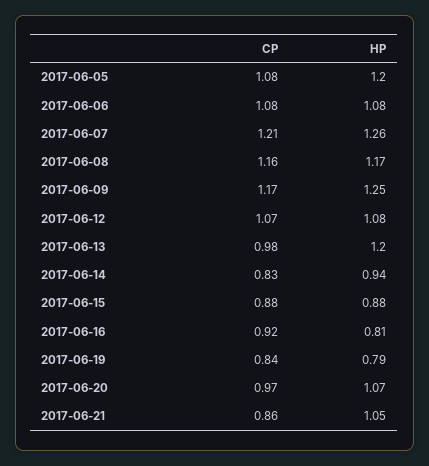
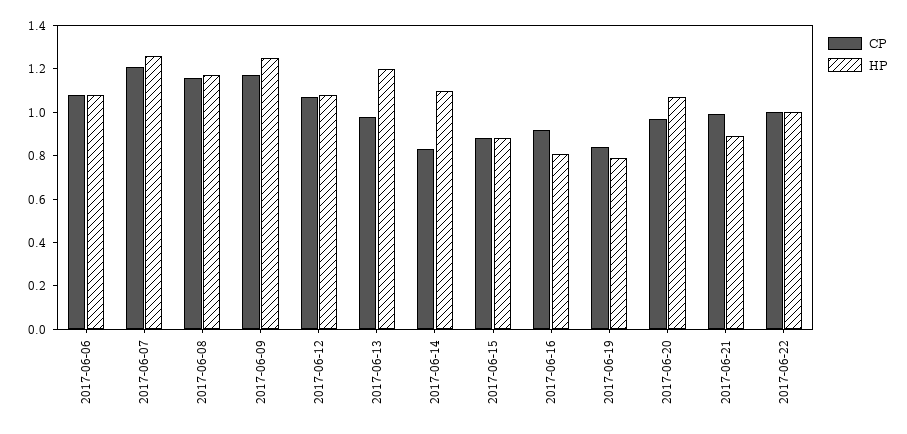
CP, 2017-06-05: 1.08 -> none
HP, 2017-06-05: 1.2 -> none
HP, 2017-06-14: 0.94 -> 1.1
CP, 2017-06-21: 0.86 -> 1
HP, 2017-06-21: 1.05 -> 0.9
CP, 2017-06-22: none -> 1
HP, 2017-06-22: none -> 1

